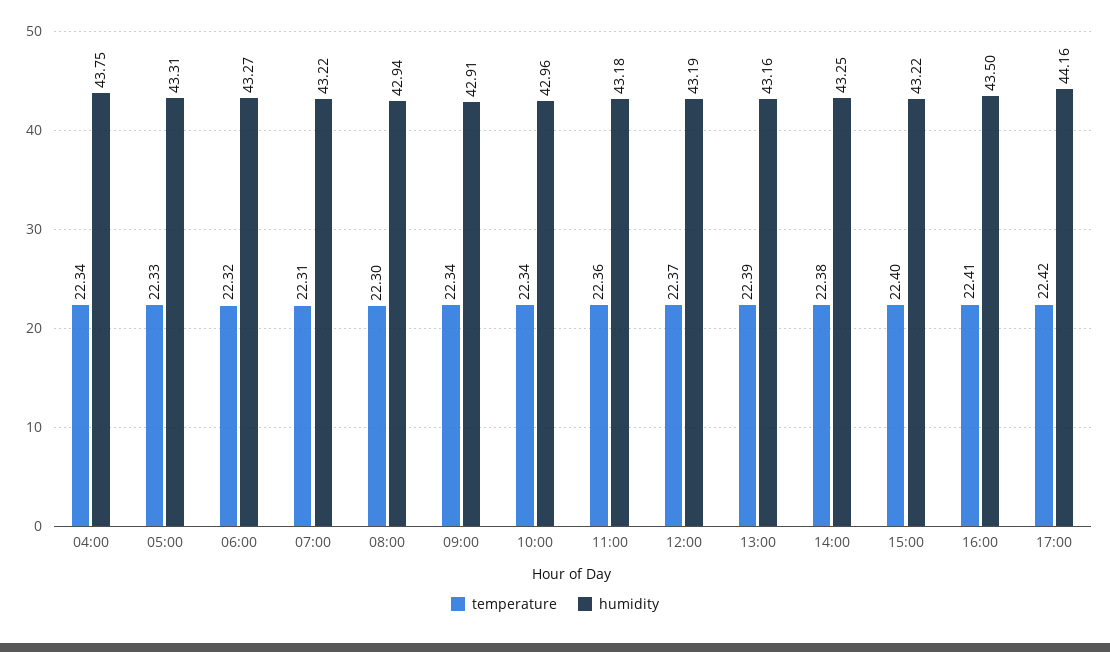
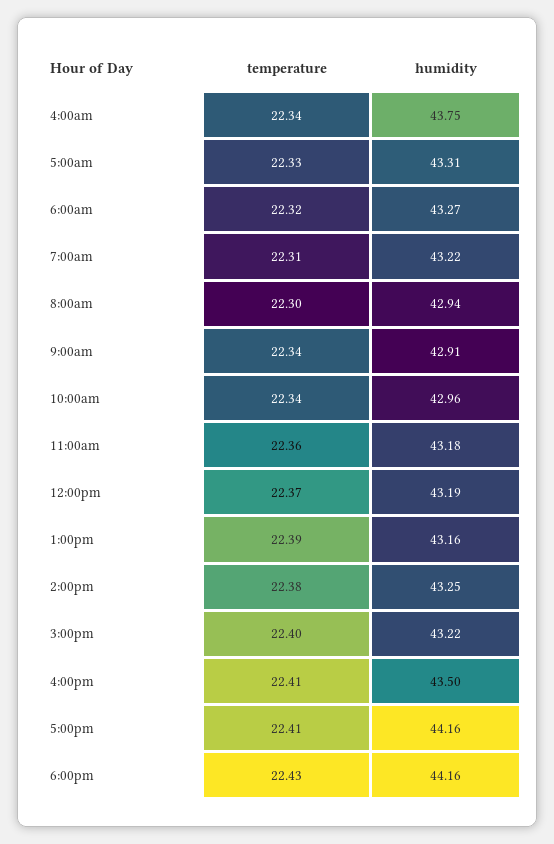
temperature, 17:00: 22.42 -> 22.41
temperature, 6:00pm: none -> 22.43
humidity, 6:00pm: none -> 44.16

